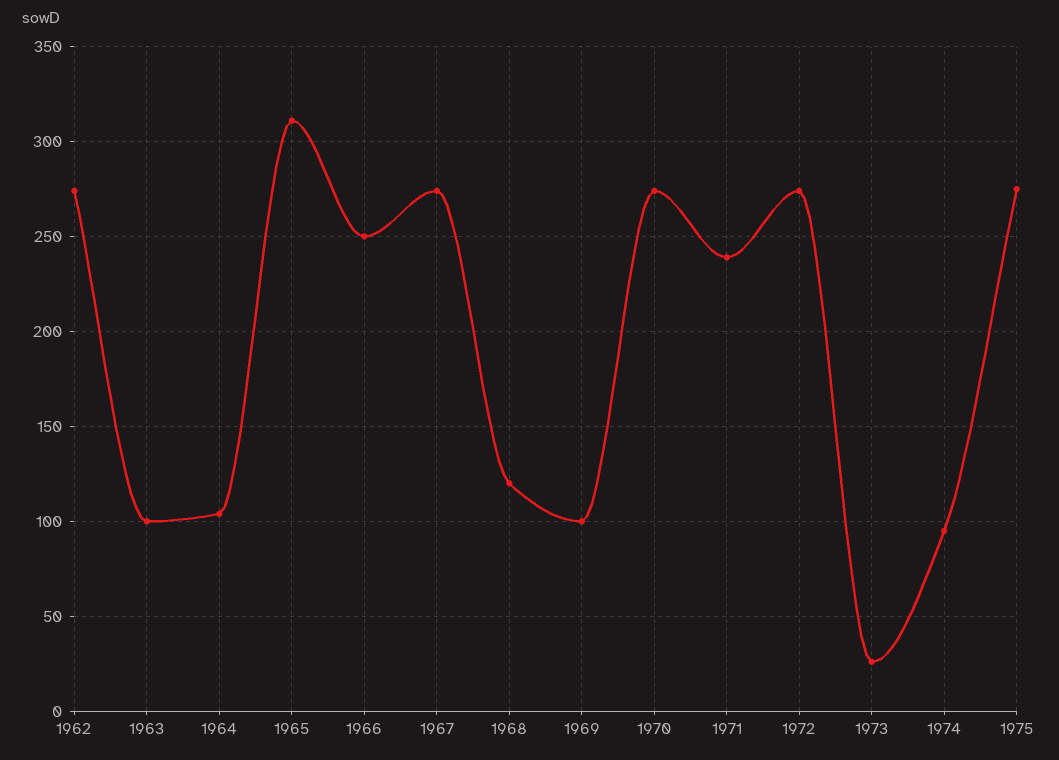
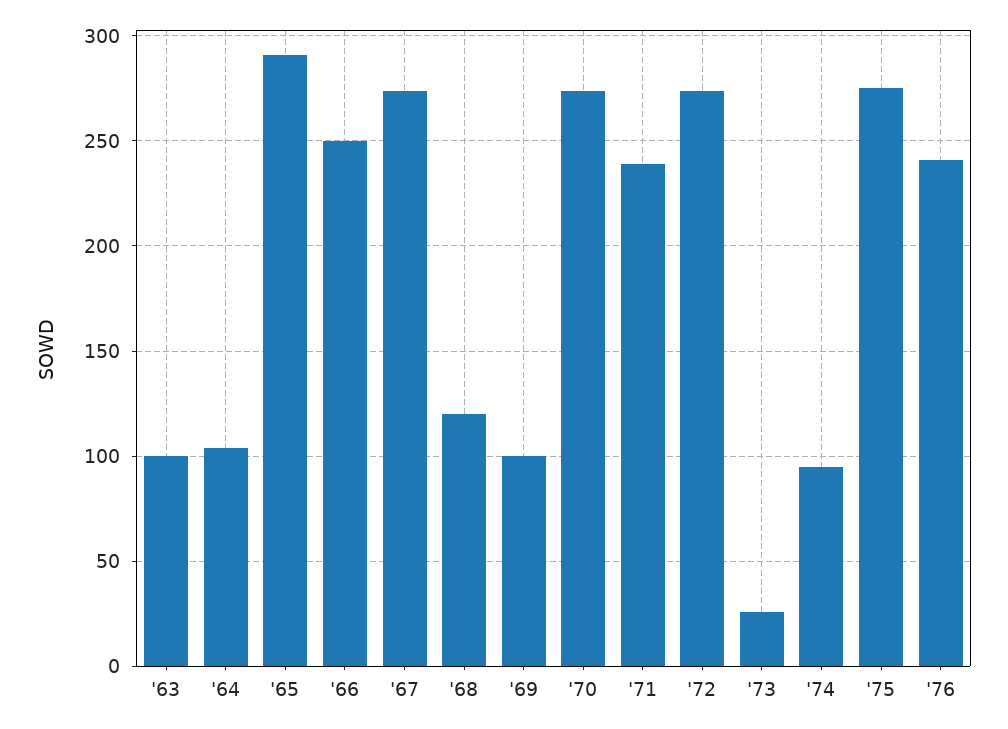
1962: 275 -> none
1965: 310 -> 290
'76: none -> 240

